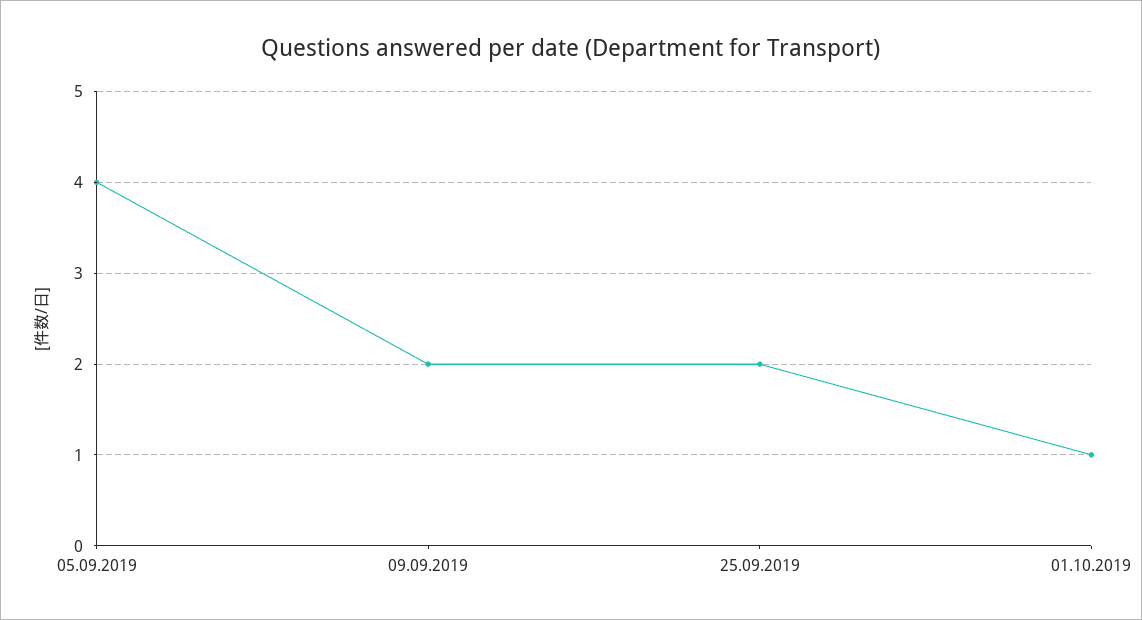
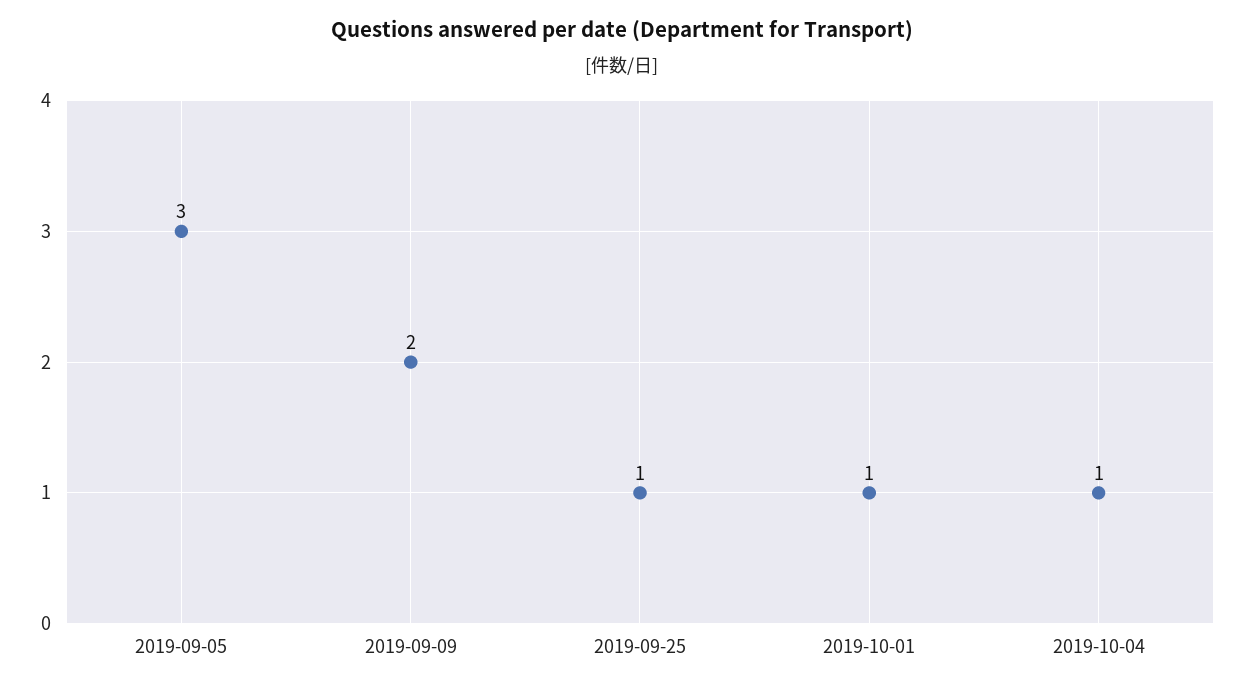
05.09.2019: 4 -> 3
25.09.2019: 2 -> 1
2019-10-04: none -> 1

